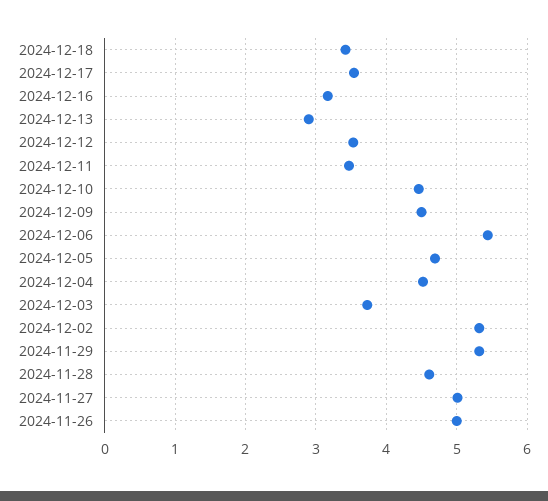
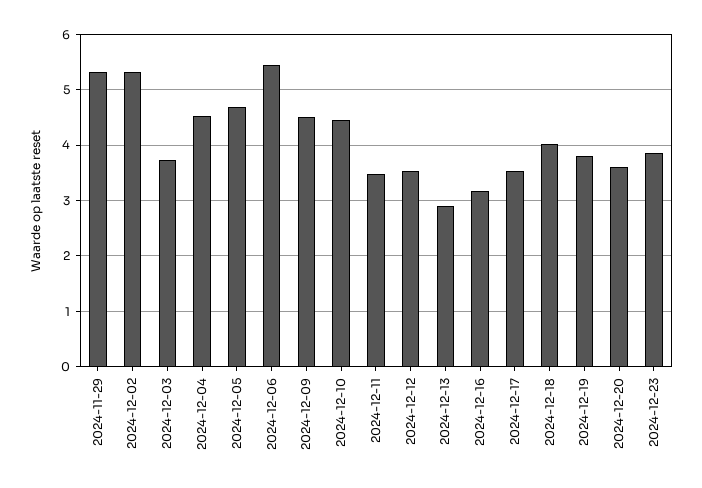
2024-12-18: 3.4 -> 4
2024-11-28: 4.6 -> none
2024-11-27: 5 -> none
2024-11-26: 5 -> none
2024-12-19: none -> 3.8
2024-12-20: none -> 3.6
2024-12-23: none -> 3.8

